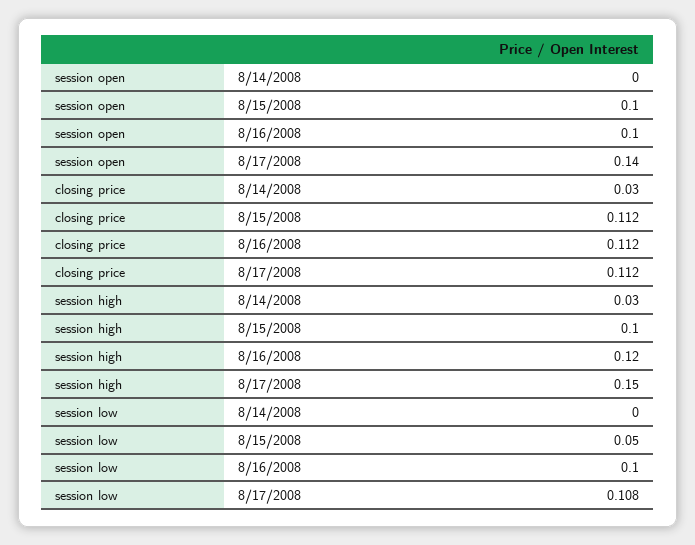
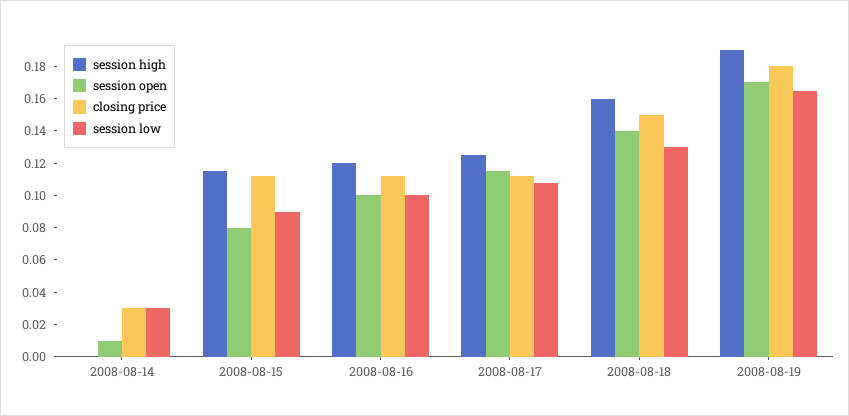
session open, 8/14/2008: 0 -> 0.01
session open, 8/15/2008: 0.1 -> 0.08
session open, 8/17/2008: 0.14 -> 0.115
session high, 8/14/2008: 0.03 -> 0
session high, 8/15/2008: 0.1 -> 0.115
session high, 8/17/2008: 0.15 -> 0.125
session low, 8/14/2008: 0 -> 0.03
session low, 8/15/2008: 0.05 -> 0.09
session high, 2008-08-18: none -> 0.16
session open, 2008-08-18: none -> 0.14
closing price, 2008-08-18: none -> 0.15
session low, 2008-08-18: none -> 0.13
session high, 2008-08-19: none -> 0.19
session open, 2008-08-19: none -> 0.17
closing price, 2008-08-19: none -> 0.18
session low, 2008-08-19: none -> 0.165

